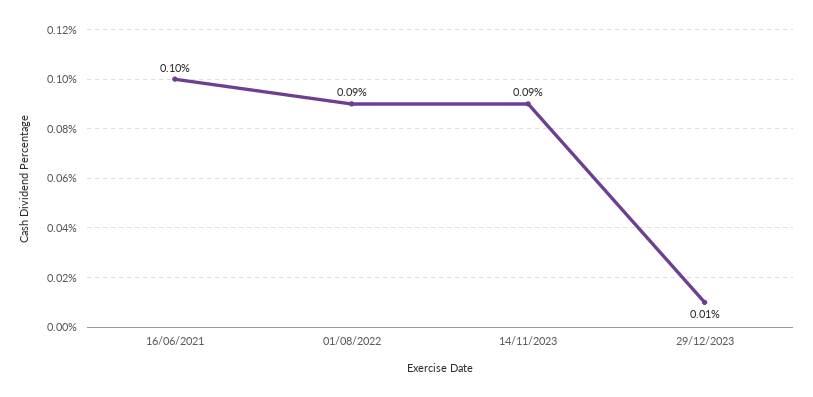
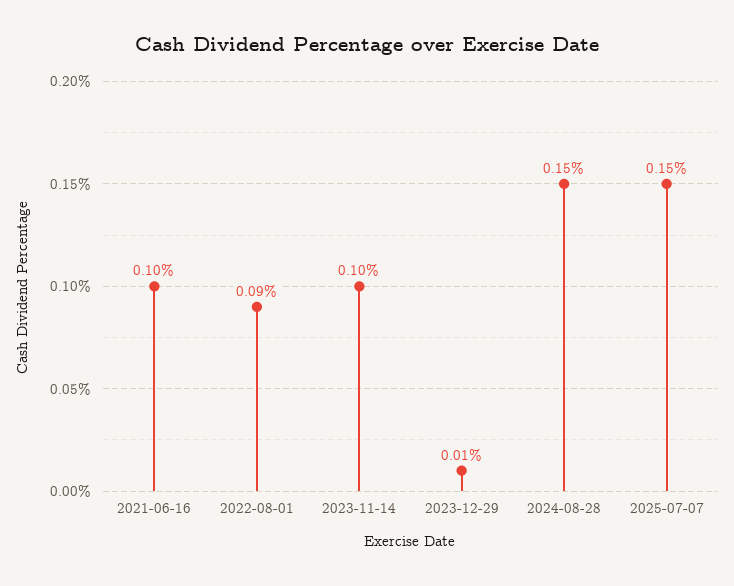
14/11/2023: 0.09 -> 0.1
2024-08-28: none -> 0.15
2025-07-07: none -> 0.15

